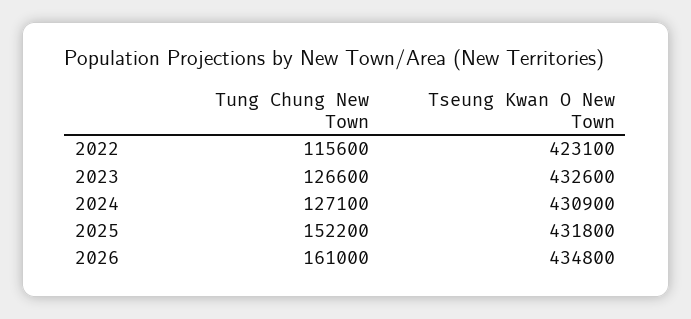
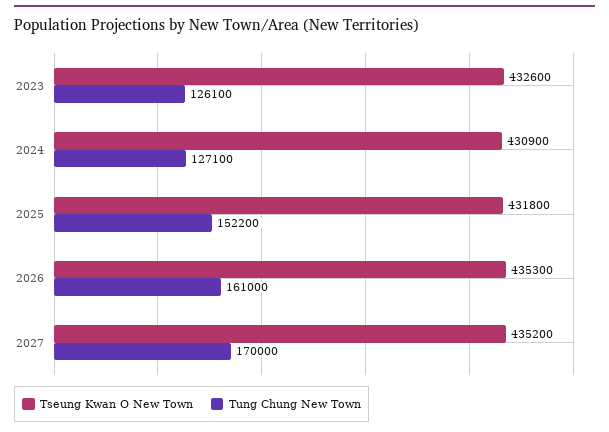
Tung Chung New Town, 2022: 115600 -> none
Tseung Kwan O New Town, 2022: 423100 -> none
Tung Chung New Town, 2023: 126600 -> 126100
Tseung Kwan O New Town, 2026: 434800 -> 435300
Tseung Kwan O New Town, 2027: none -> 435200
Tung Chung New Town, 2027: none -> 170000

